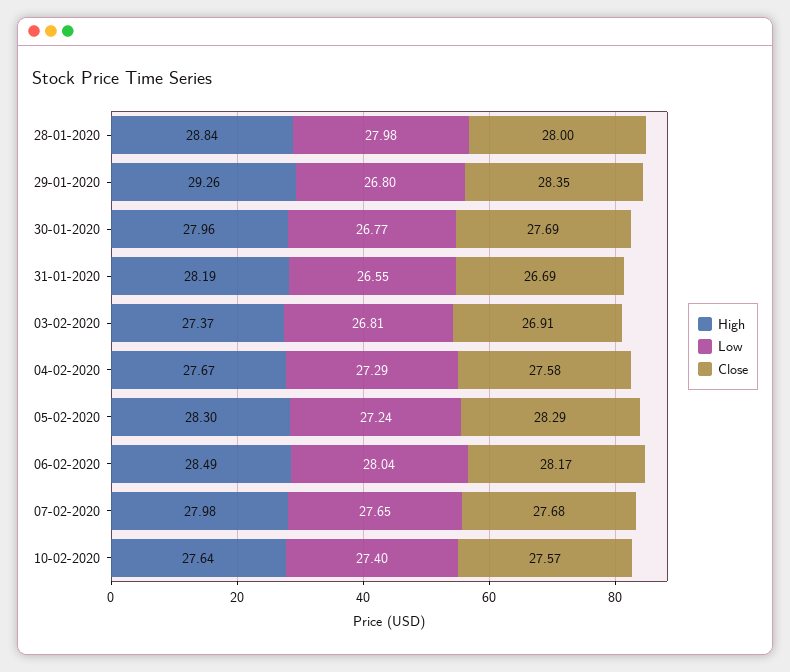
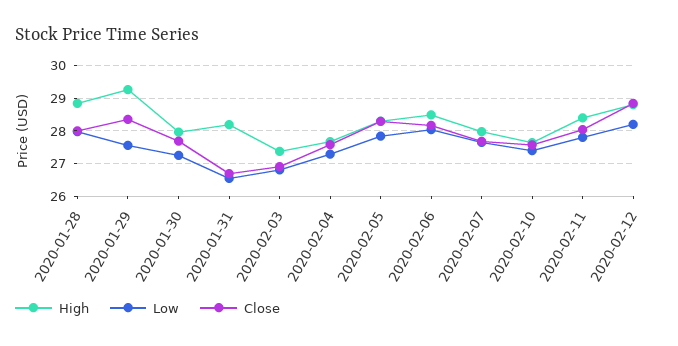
Low, 29-01-2020: 26.8 -> 27.6
Low, 30-01-2020: 26.77 -> 27.2
Low, 05-02-2020: 27.24 -> 27.8
High, 2020-02-11: none -> 28.4
Low, 2020-02-11: none -> 27.8
Close, 2020-02-11: none -> 28
High, 2020-02-12: none -> 28.8
Low, 2020-02-12: none -> 28.2
Close, 2020-02-12: none -> 28.8

